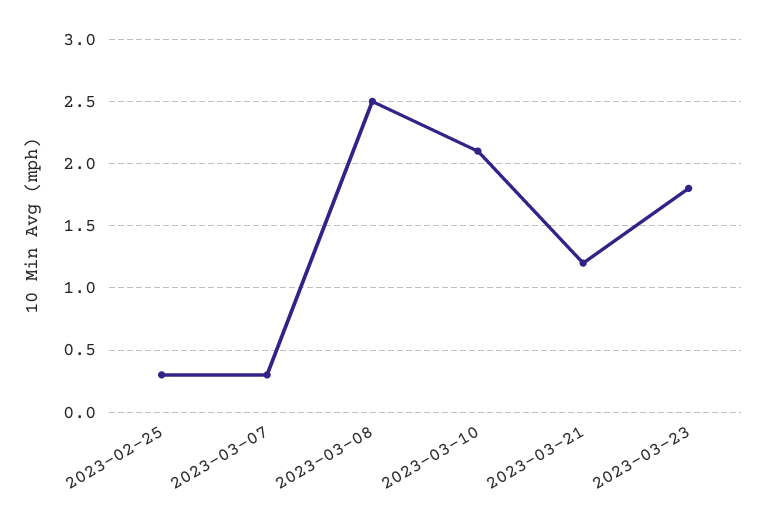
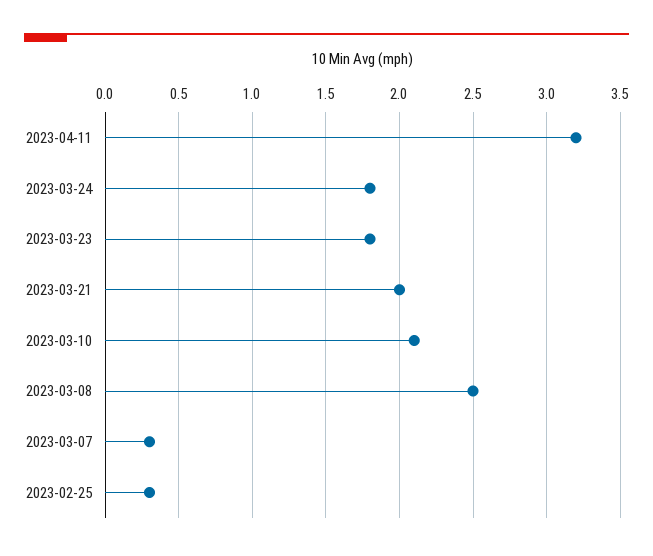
2023-03-21: 1.2 -> 2
2023-04-11: none -> 3.2
2023-03-24: none -> 1.8

